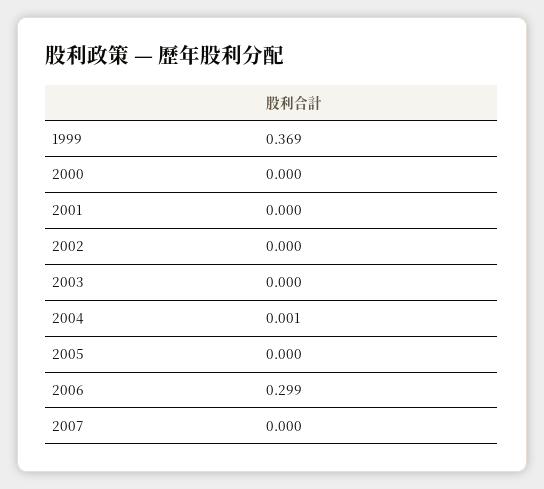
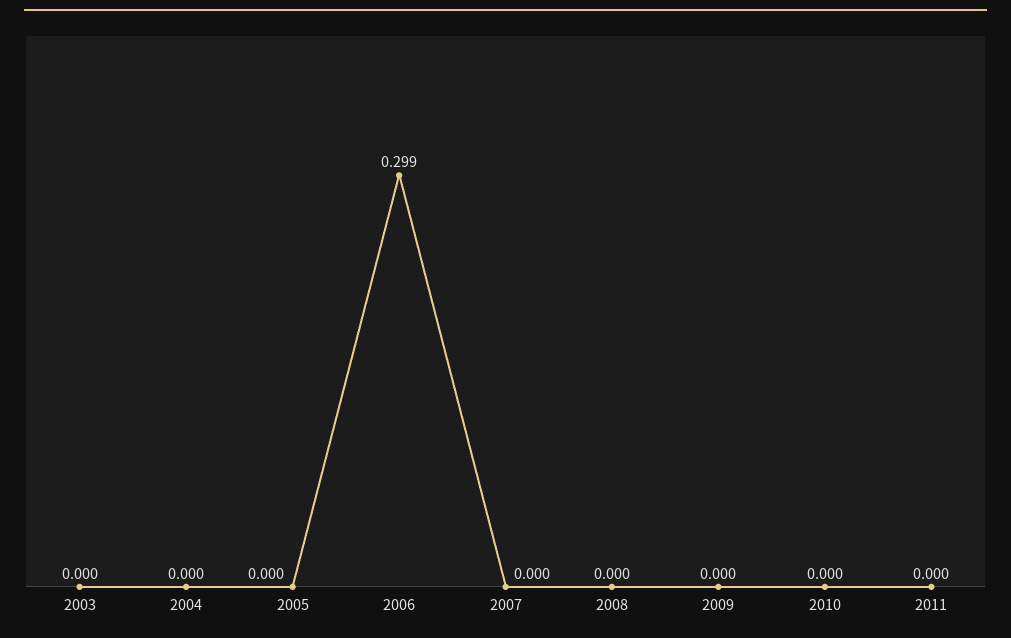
1999: 0.369 -> none
2000: 0 -> none
2001: 0 -> none
2002: 0 -> none
2004: 0.001 -> 0
2008: none -> 0
2009: none -> 0
2010: none -> 0
2011: none -> 0

